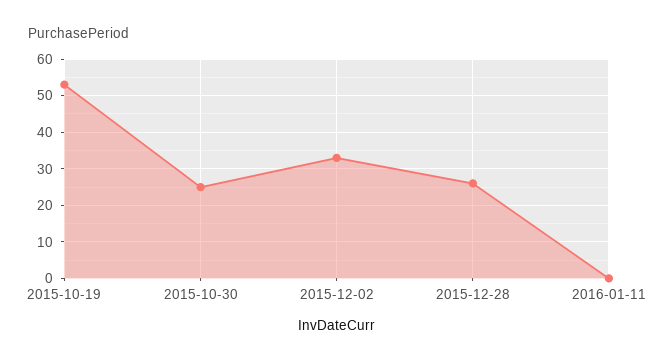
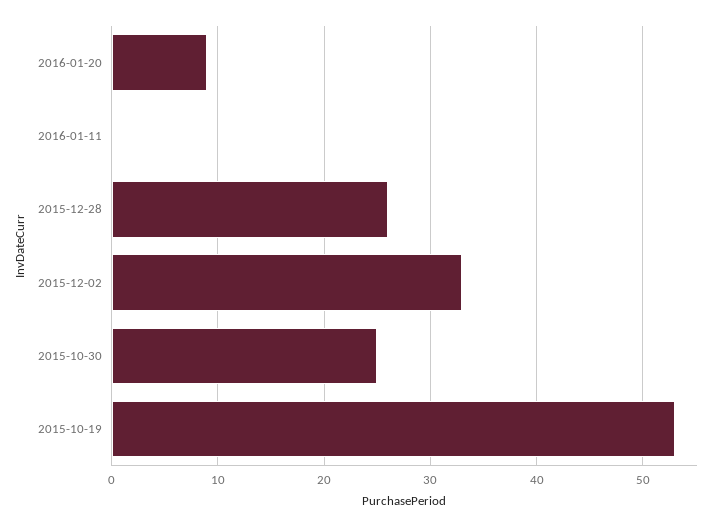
2016-01-20: none -> 9

